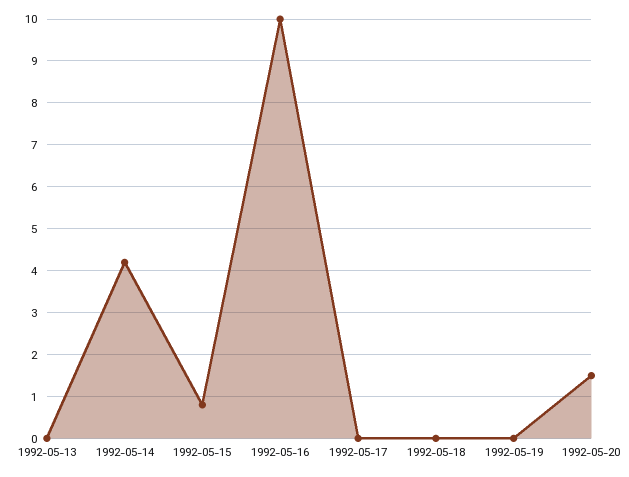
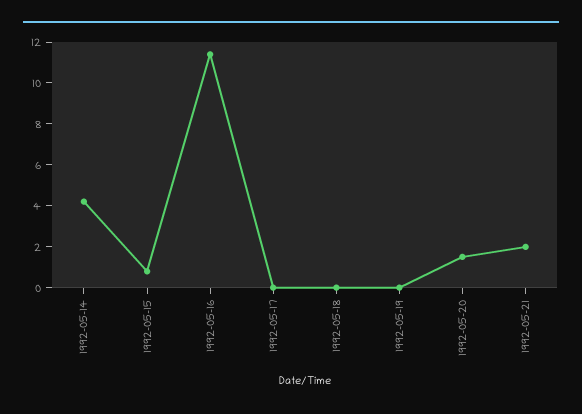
1992-05-13: 0 -> none
1992-05-16: 10 -> 11.5
1992-05-21: none -> 2

